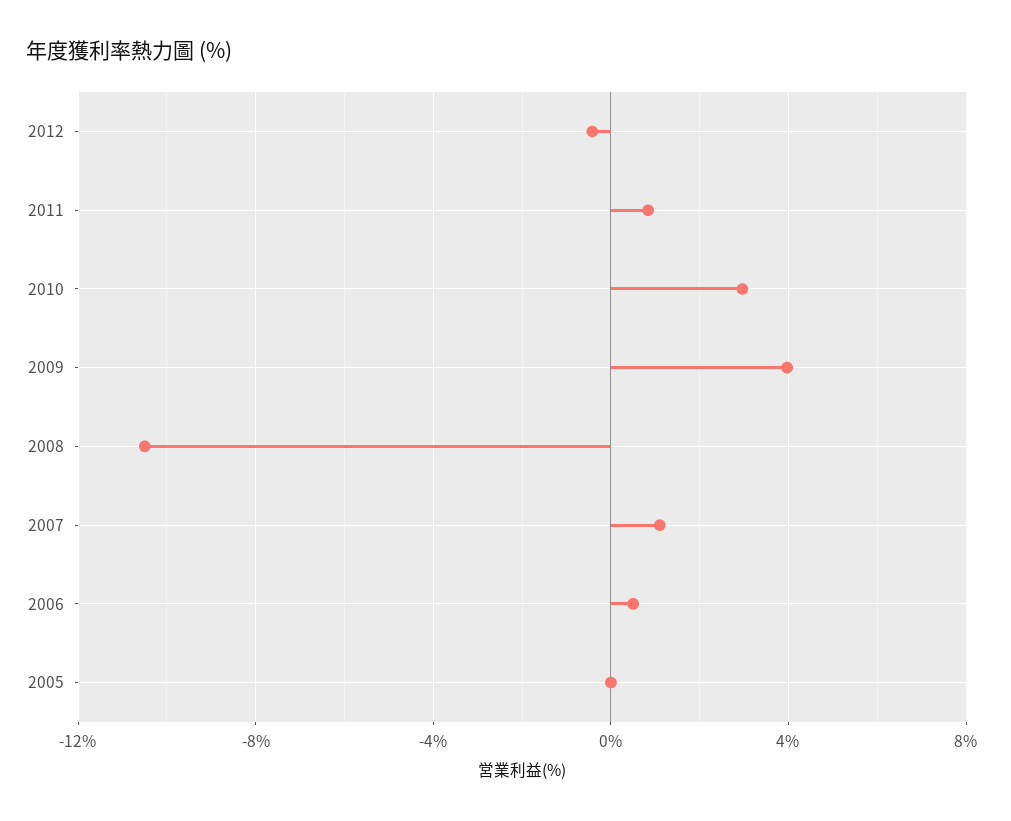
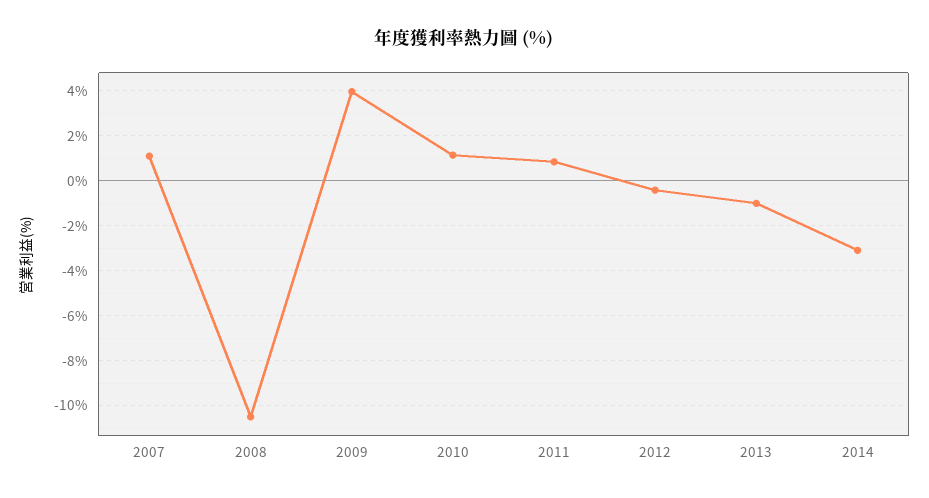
2010: 3 -> 1
2006: 0.5 -> none
2005: 0 -> none
2013: none -> -1
2014: none -> -3

